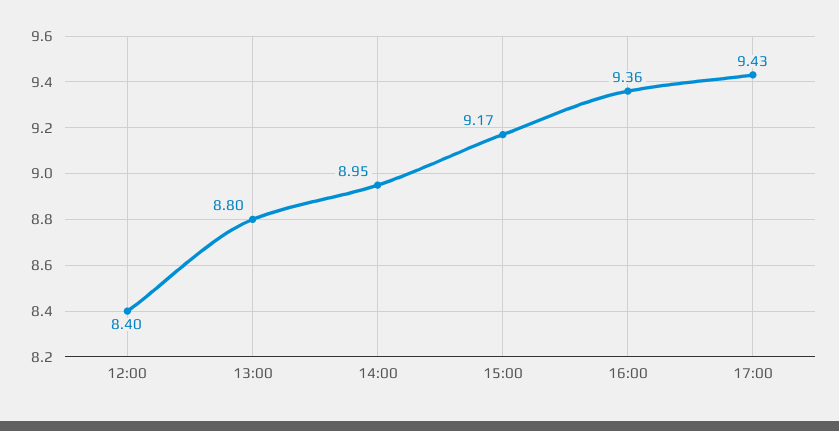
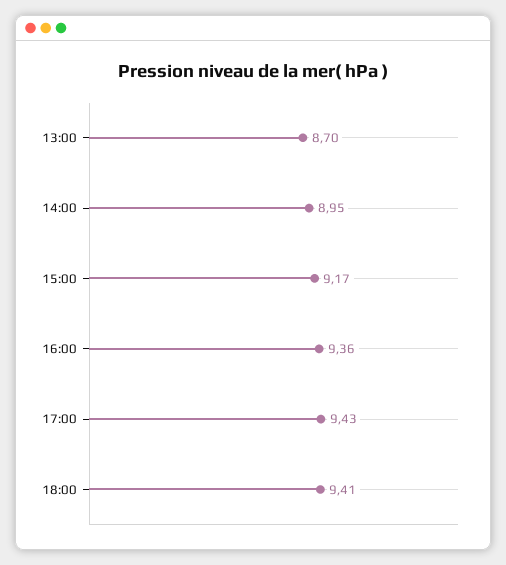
12:00: 8.4 -> none
13:00: 8.8 -> 8.7
18:00: none -> 9.41

